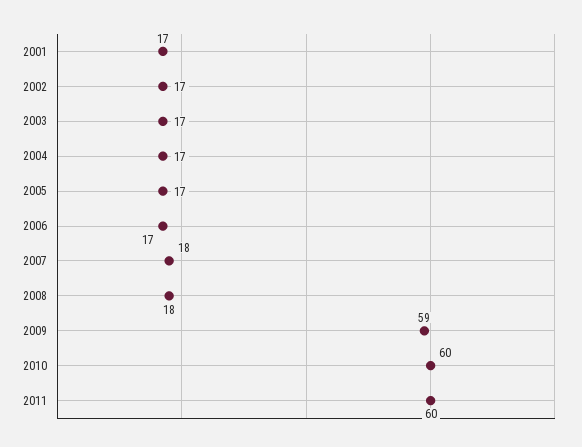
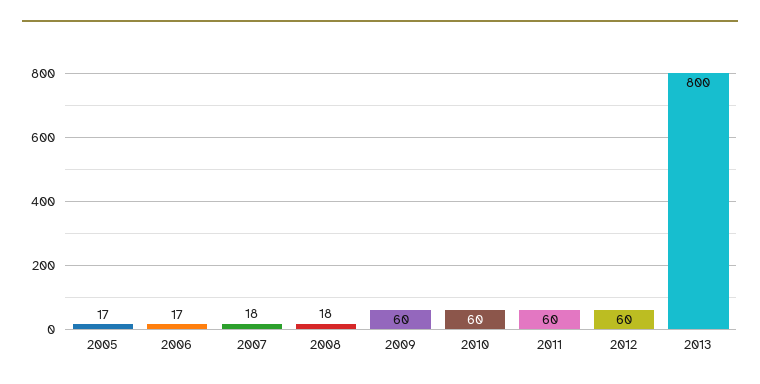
2001: 17 -> none
2002: 17 -> none
2003: 17 -> none
2004: 17 -> none
2009: 59 -> 60
2012: none -> 60
2013: none -> 800

